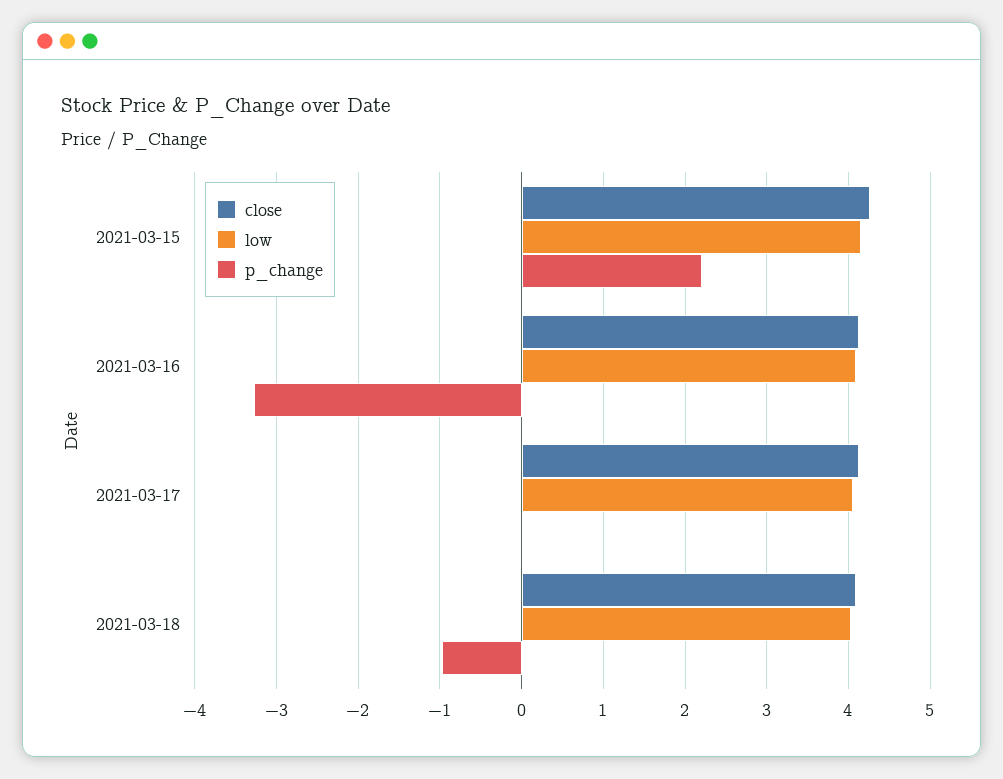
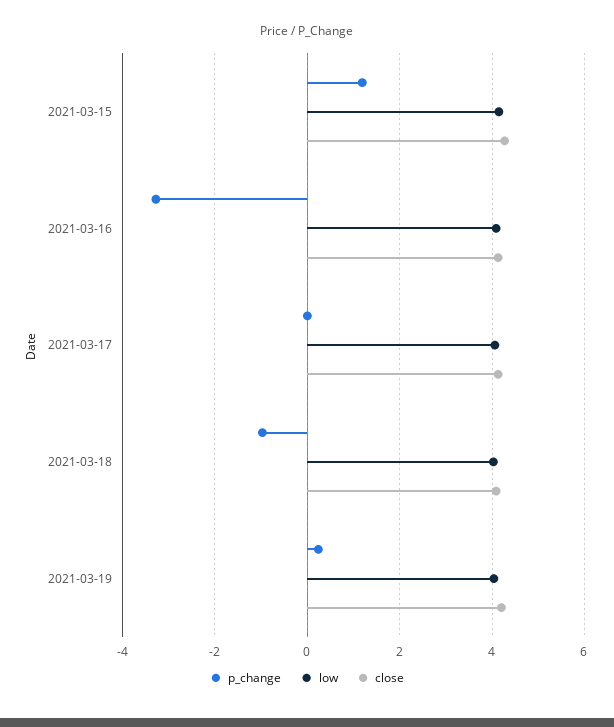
p_change, 2021-03-15: 2.2 -> 1.2
p_change, 2021-03-19: none -> 0.2
low, 2021-03-19: none -> 4
close, 2021-03-19: none -> 4.2

